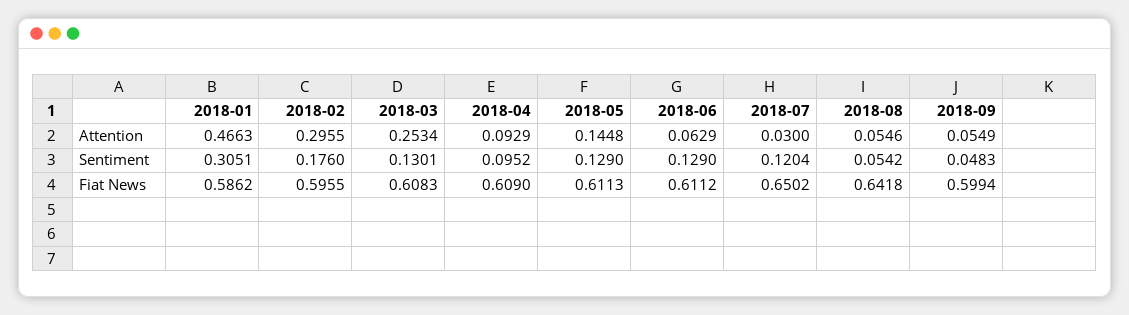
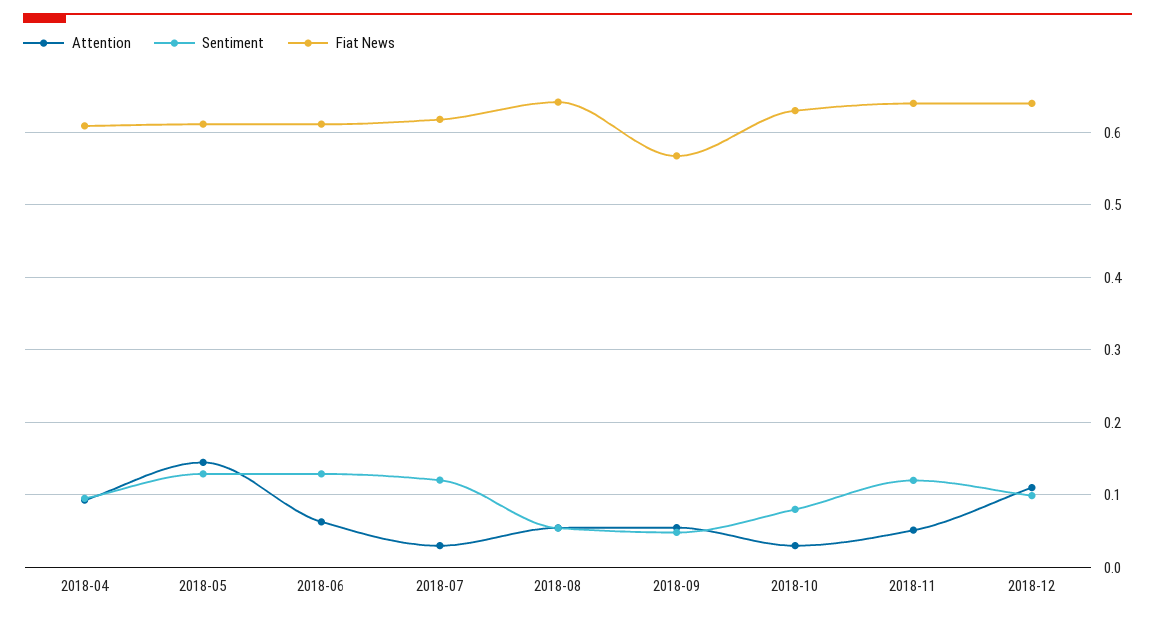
Attention, 2018-01: 0.4663 -> none
Attention, 2018-02: 0.2955 -> none
Attention, 2018-03: 0.2534 -> none
Sentiment, 2018-01: 0.3051 -> none
Sentiment, 2018-02: 0.176 -> none
Sentiment, 2018-03: 0.1301 -> none
Fiat News, 2018-01: 0.5862 -> none
Fiat News, 2018-02: 0.5955 -> none
Fiat News, 2018-03: 0.6083 -> none
Fiat News, 2018-07: 0.6502 -> 0.62
Fiat News, 2018-09: 0.5994 -> 0.57
Attention, 2018-10: none -> 0.03
Sentiment, 2018-10: none -> 0.08
Fiat News, 2018-10: none -> 0.63
Attention, 2018-11: none -> 0.05
Sentiment, 2018-11: none -> 0.12
Fiat News, 2018-11: none -> 0.64
Attention, 2018-12: none -> 0.11
Sentiment, 2018-12: none -> 0.1
Fiat News, 2018-12: none -> 0.64

